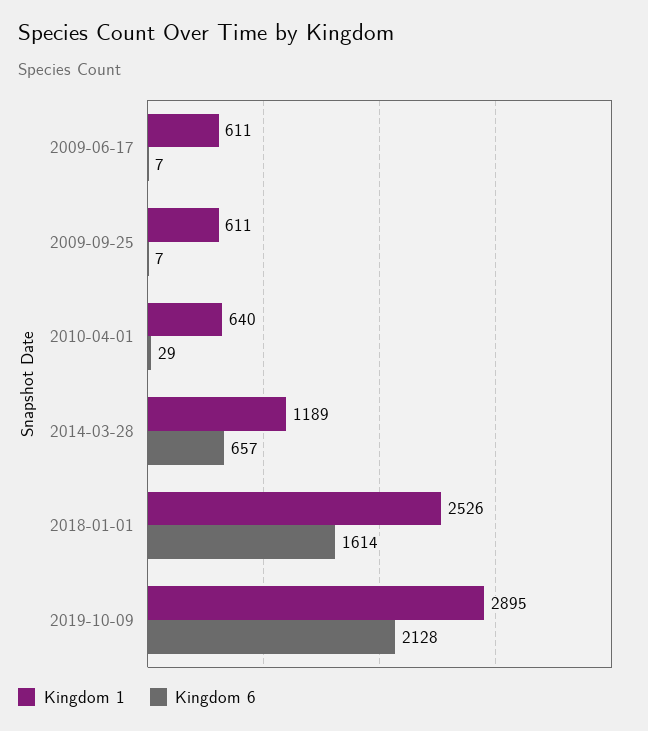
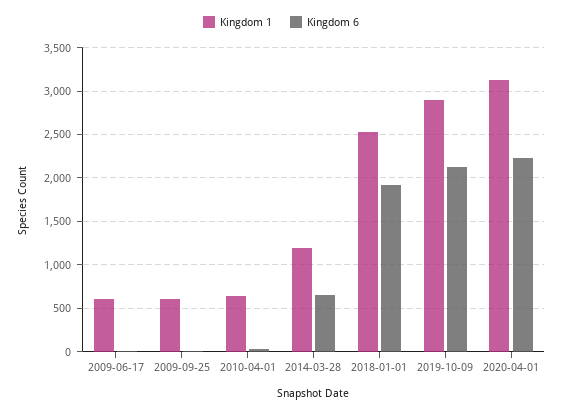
Kingdom 6, 2018-01-01: 1614 -> 1900
Kingdom 1, 2020-04-01: none -> 3100
Kingdom 6, 2020-04-01: none -> 2200

